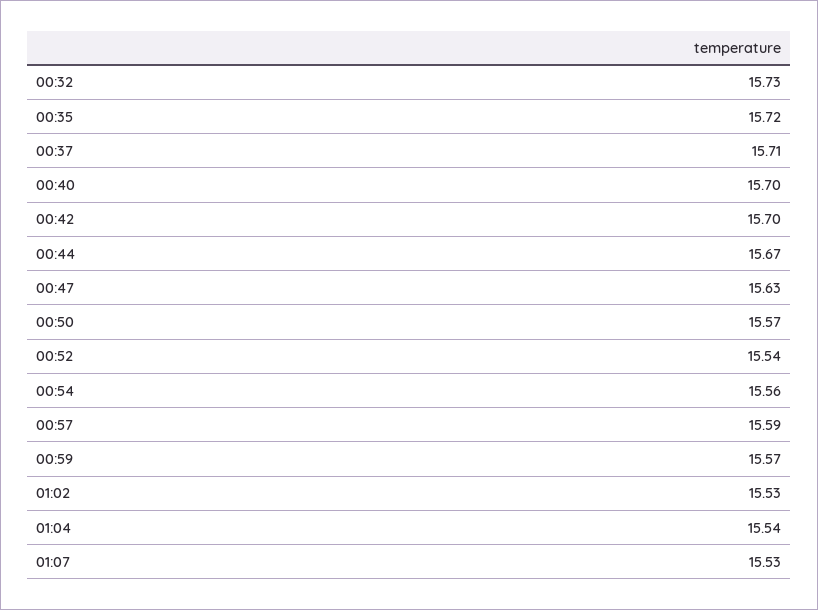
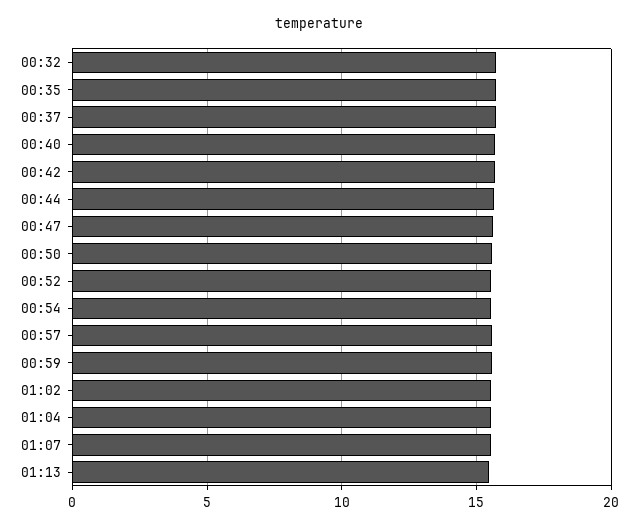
01:13: none -> 15.5

